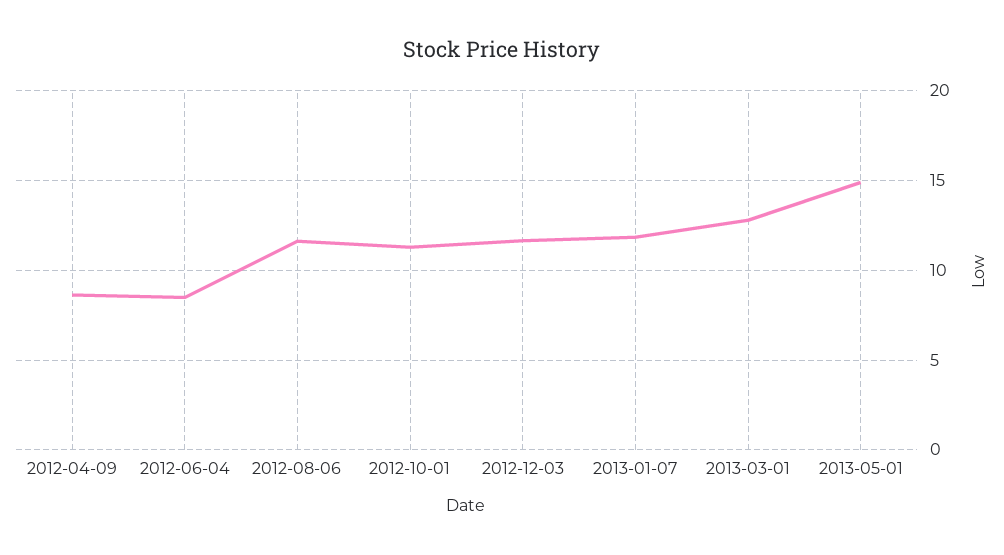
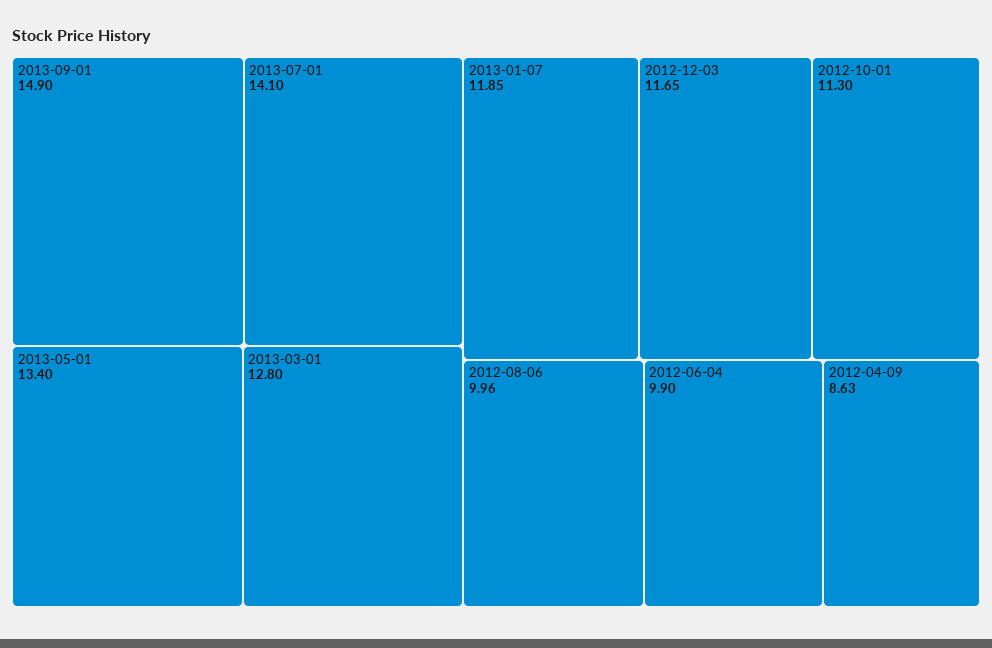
2012-06-04: 8.5 -> 9.9
2012-08-06: 11.5 -> 9.96
2013-05-01: 15 -> 13.4
2013-09-01: none -> 14.9
2013-07-01: none -> 14.1

